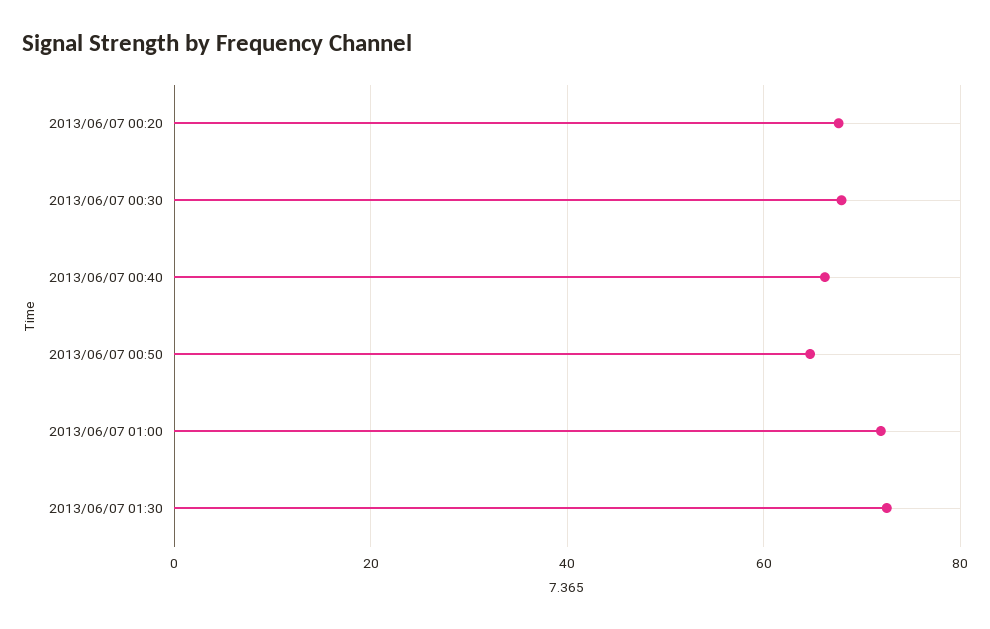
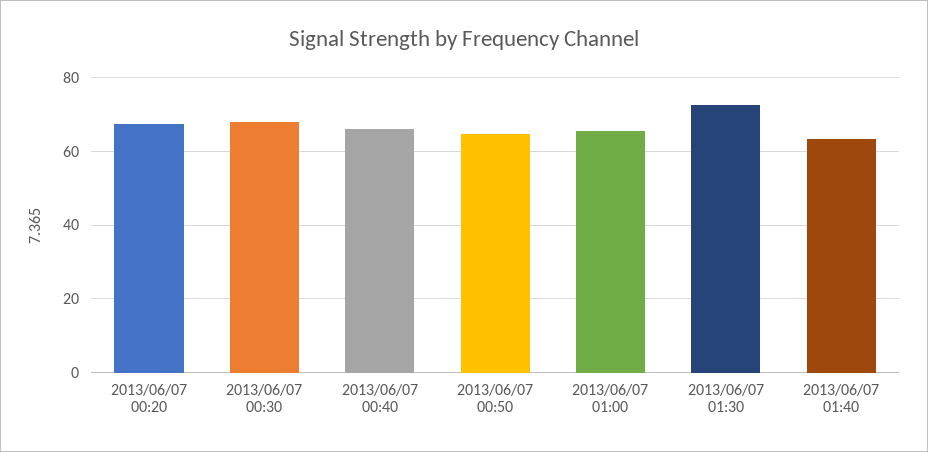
2013/06/07 01:00: 72 -> 66
2013/06/07 01:40: none -> 64

